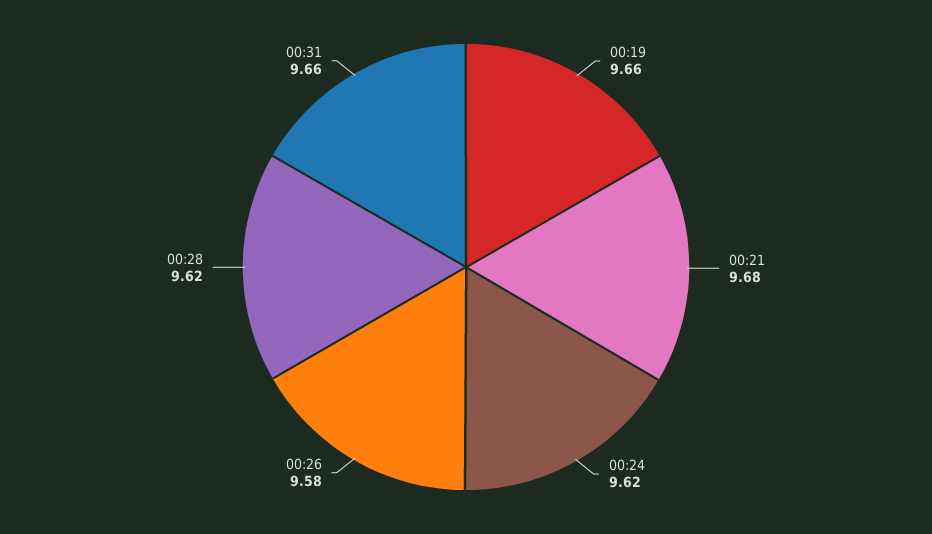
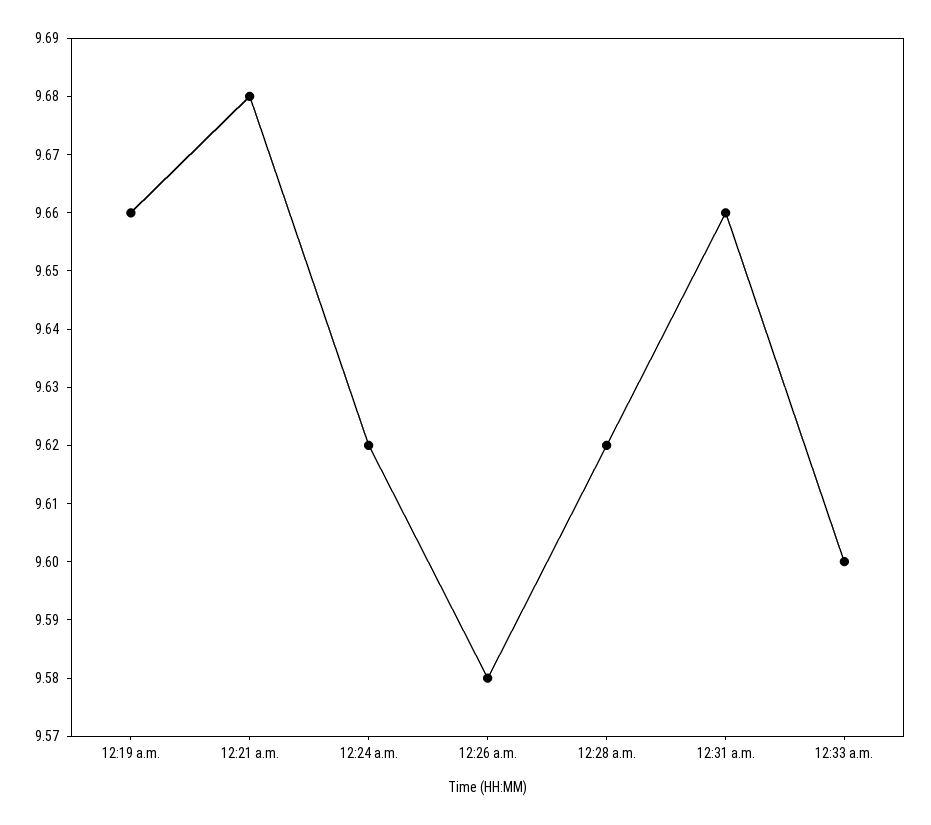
12:33 a.m.: none -> 9.6

